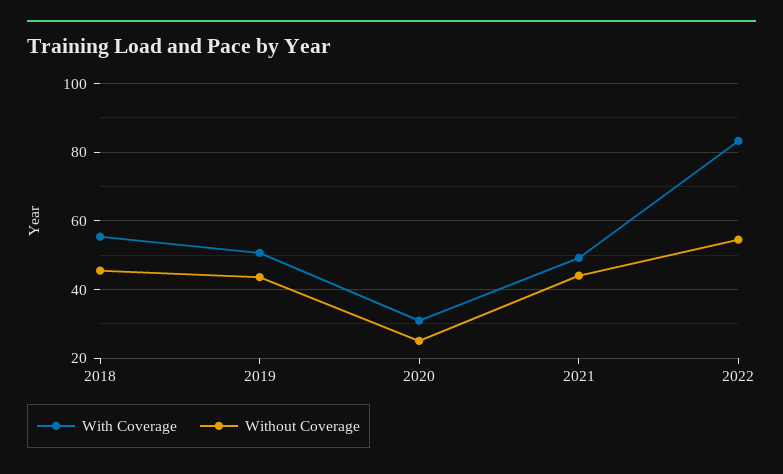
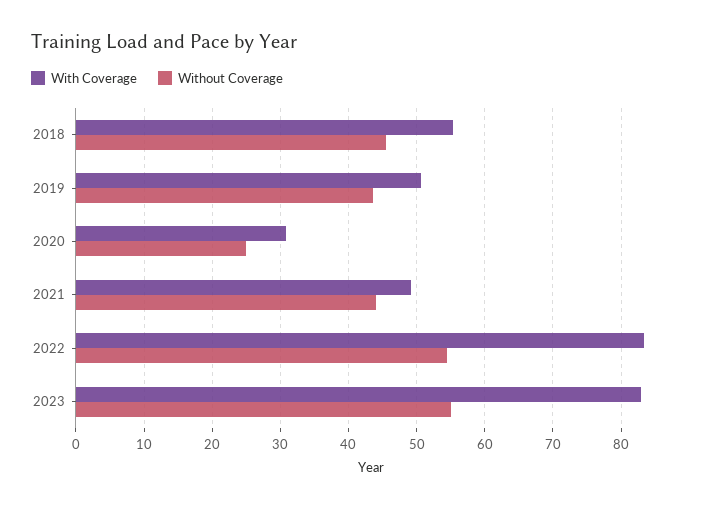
With Coverage, 2023: none -> 83
Without Coverage, 2023: none -> 55

